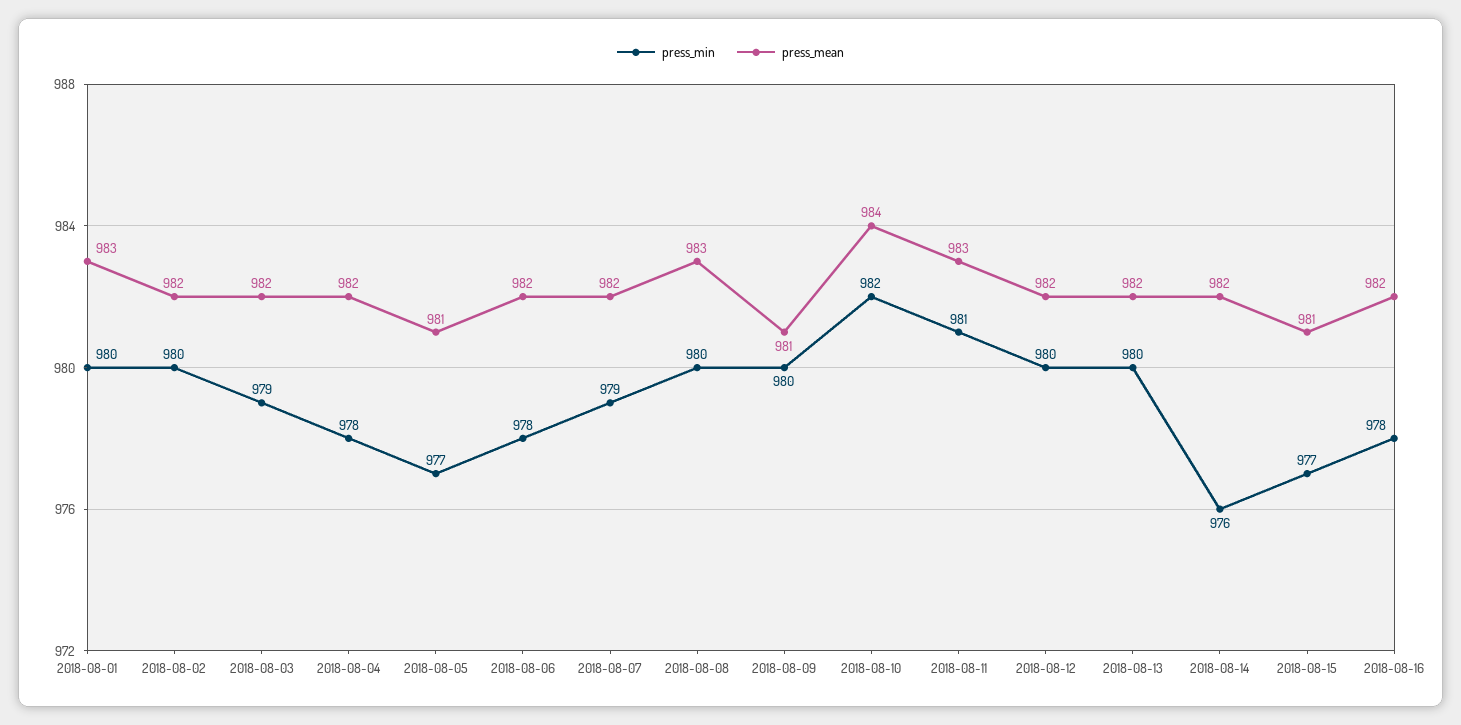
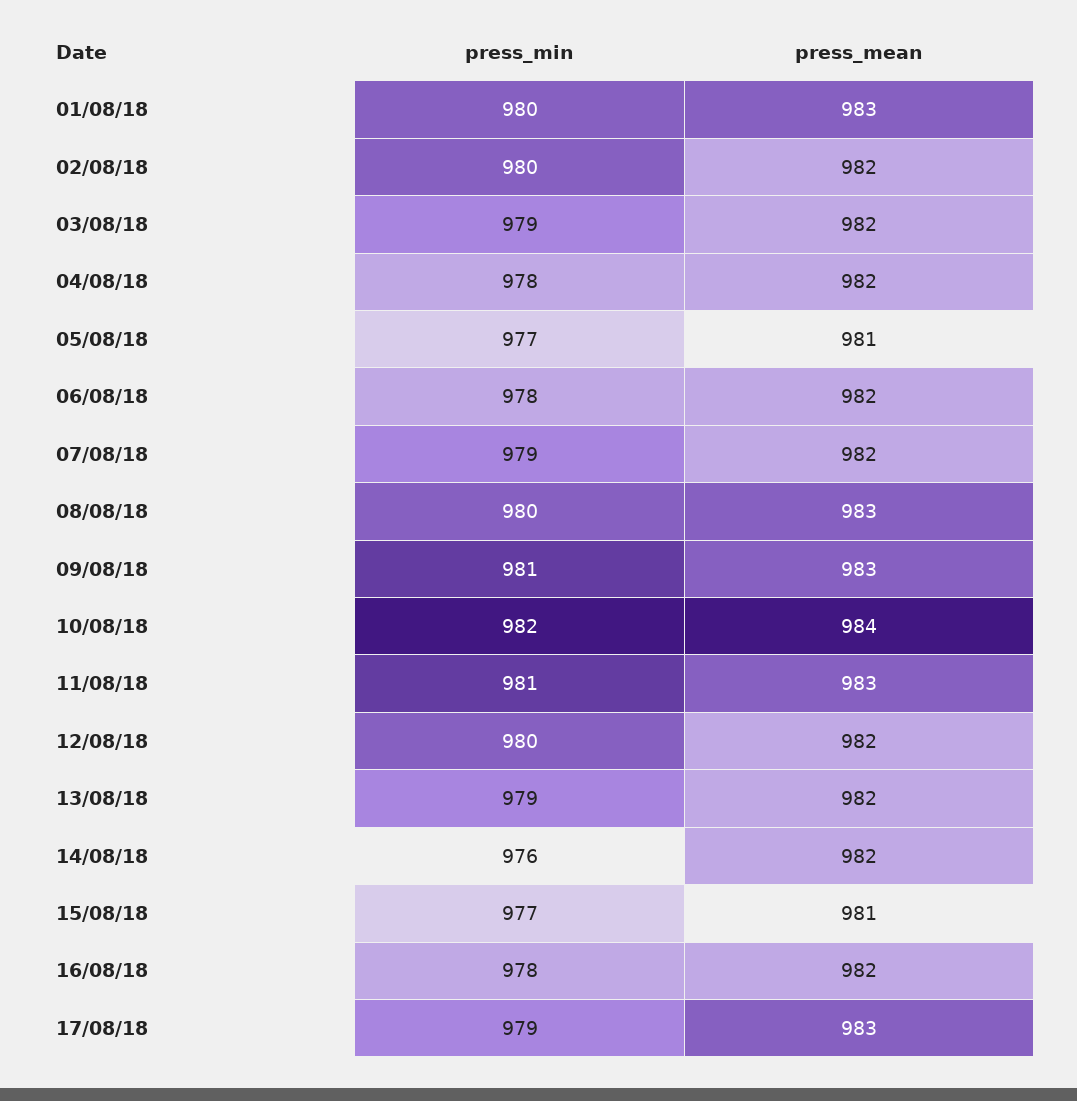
press_min, 2018-08-09: 980 -> 981
press_mean, 2018-08-09: 981 -> 983
press_min, 2018-08-13: 980 -> 979
press_min, 17/08/18: none -> 979
press_mean, 17/08/18: none -> 983

